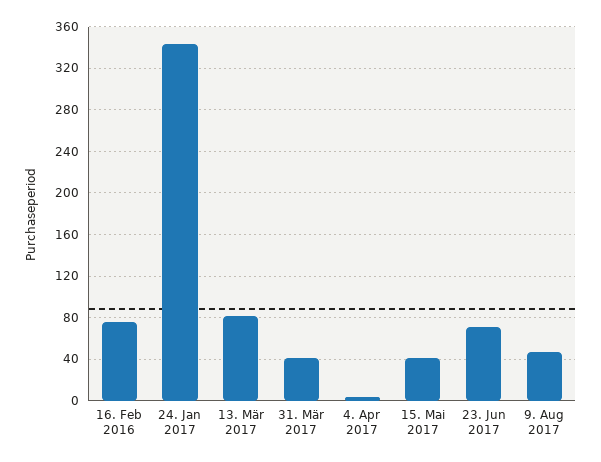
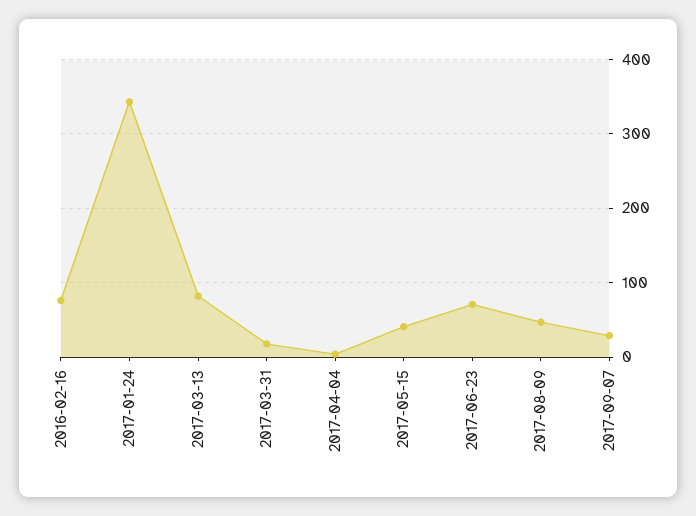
31. Mär 2017: 40 -> 20
2017-09-07: none -> 30

